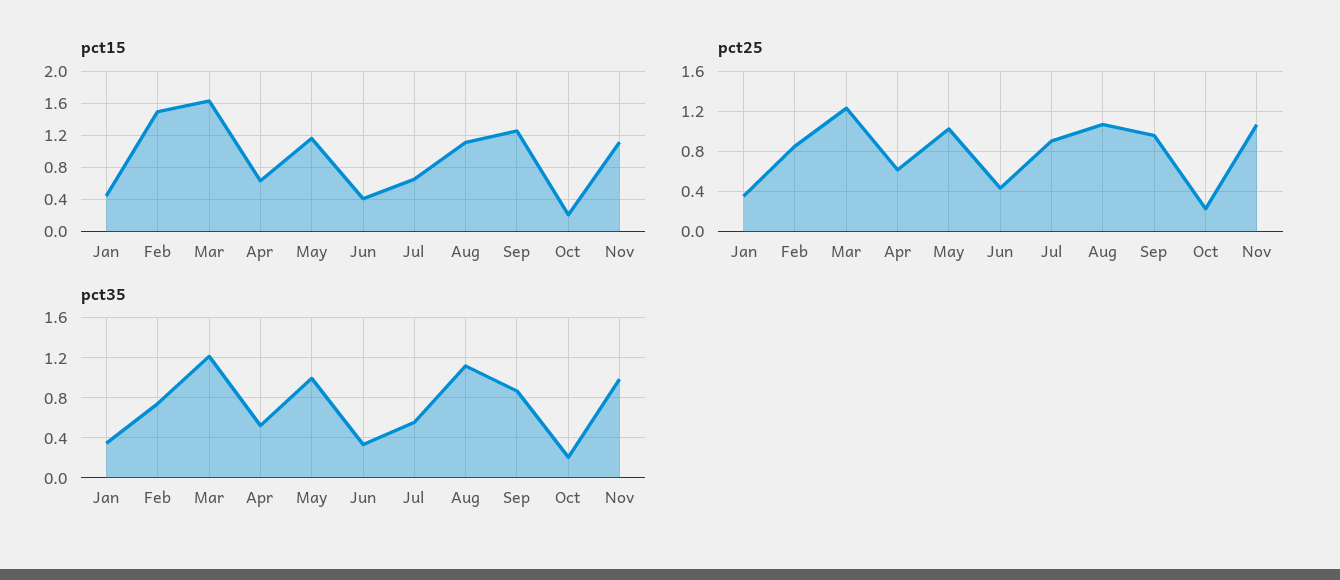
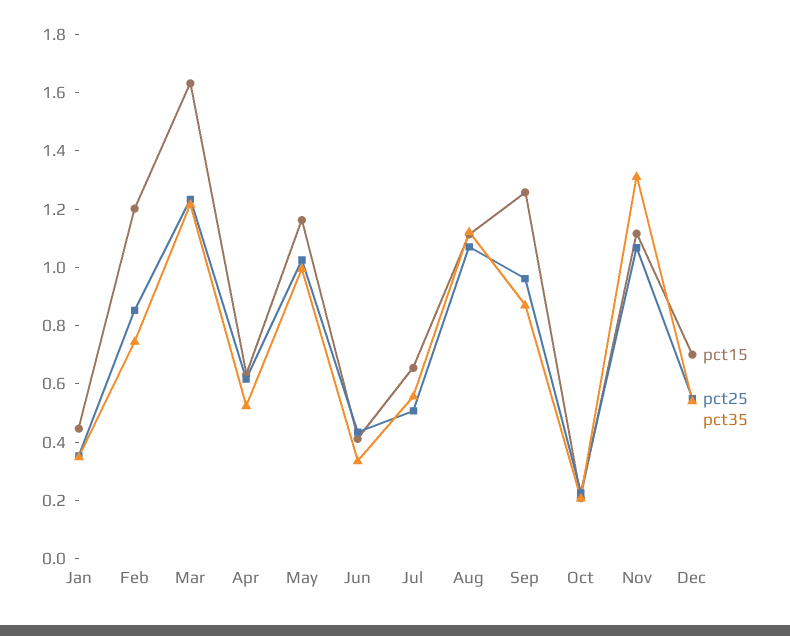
pct15, Feb: 1.5 -> 1.2
pct25, Jul: 0.9 -> 0.5
pct35, Nov: 1 -> 1.3
pct15, Dec: none -> 0.7
pct25, Dec: none -> 0.55
pct35, Dec: none -> 0.55

